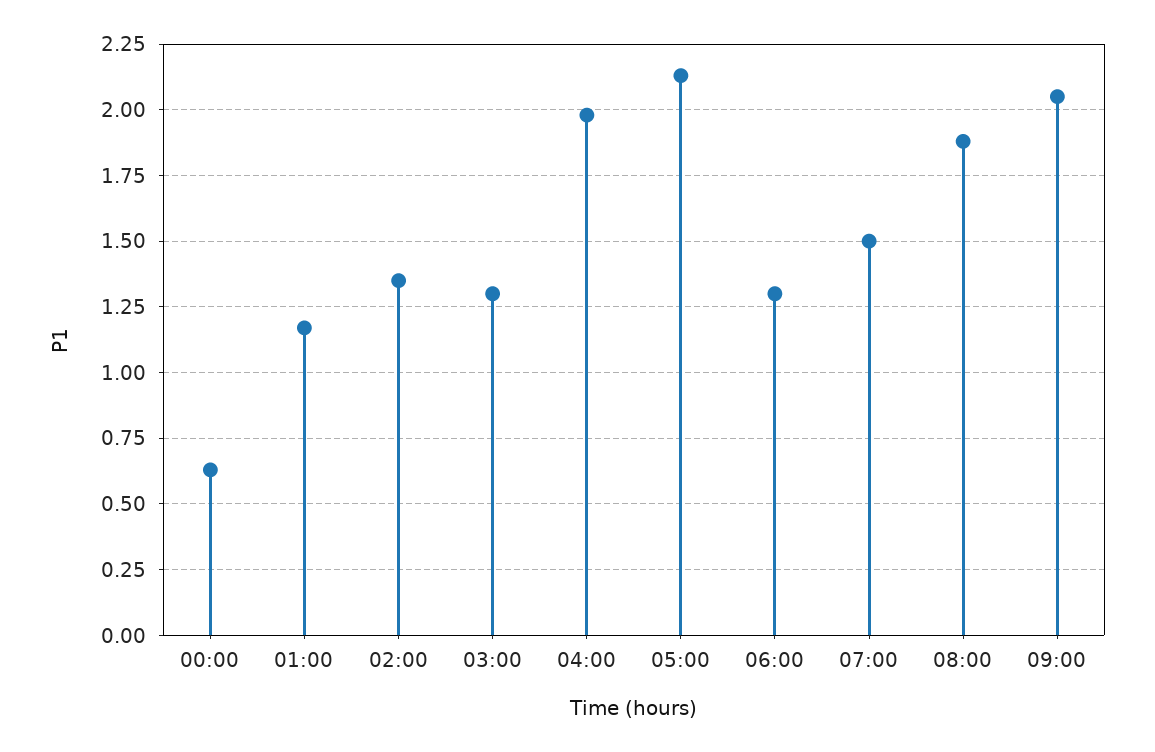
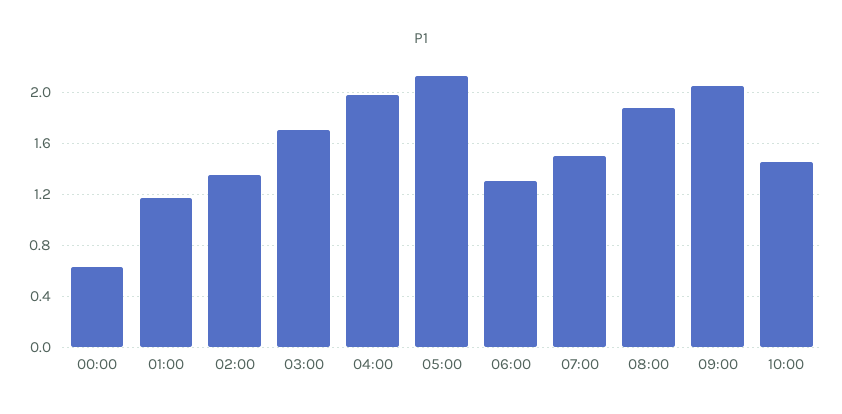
03:00: 1.3 -> 1.7
10:00: none -> 1.45

